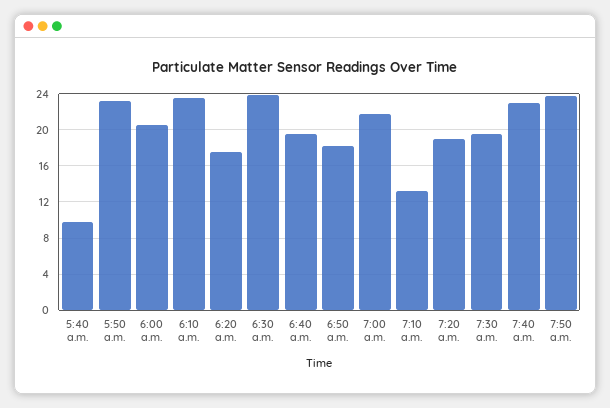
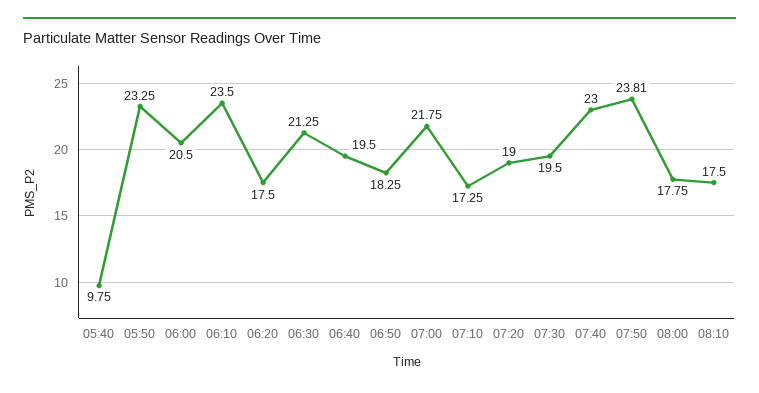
6:30 a.m.: 24 -> 21.25
7:10 a.m.: 13 -> 17.25
08:00: none -> 17.75
08:10: none -> 17.5

